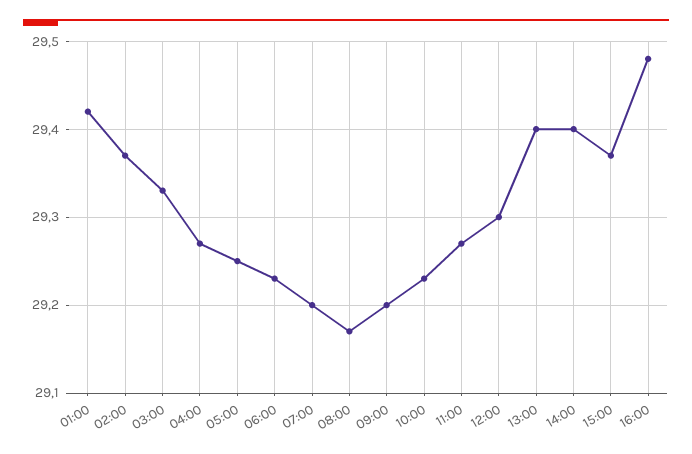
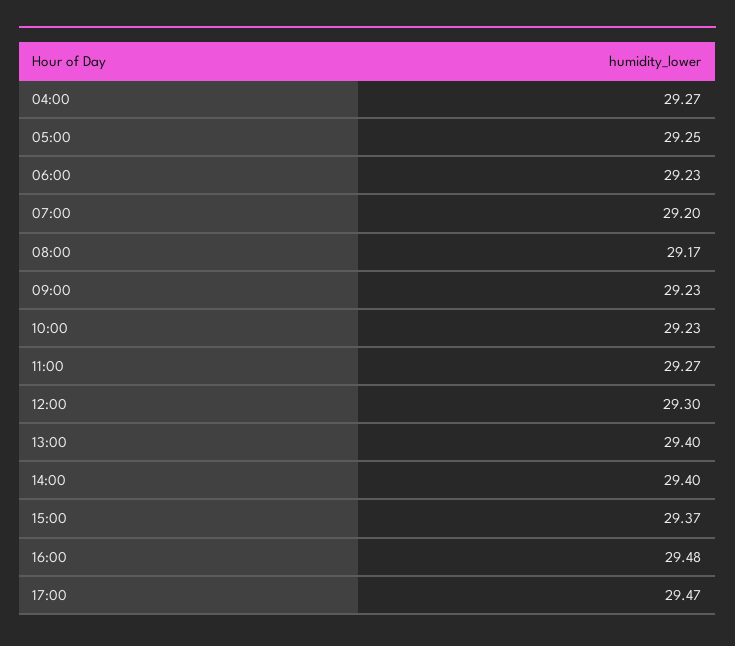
01:00: 29.42 -> none
02:00: 29.37 -> none
03:00: 29.33 -> none
09:00: 29.2 -> 29.23
17:00: none -> 29.47

